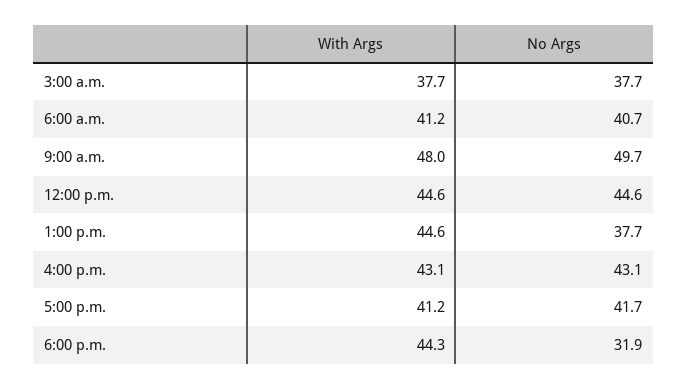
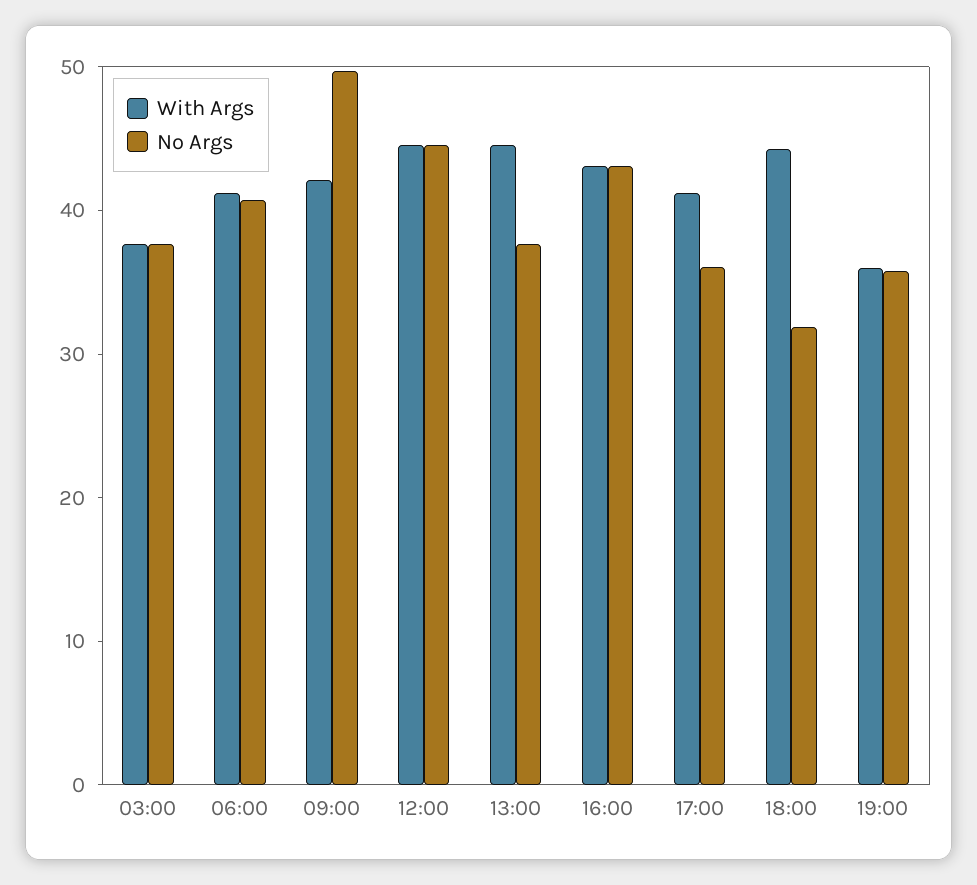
With Args, 9:00 a.m.: 48 -> 42
No Args, 5:00 p.m.: 41.7 -> 36
With Args, 19:00: none -> 36
No Args, 19:00: none -> 36

